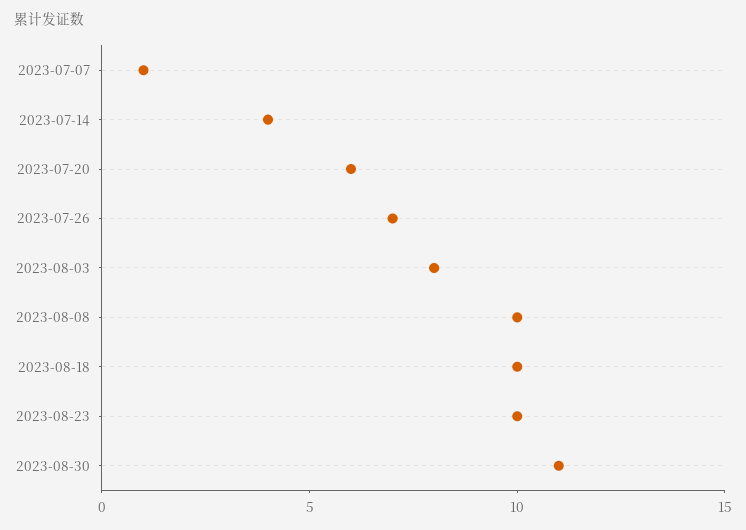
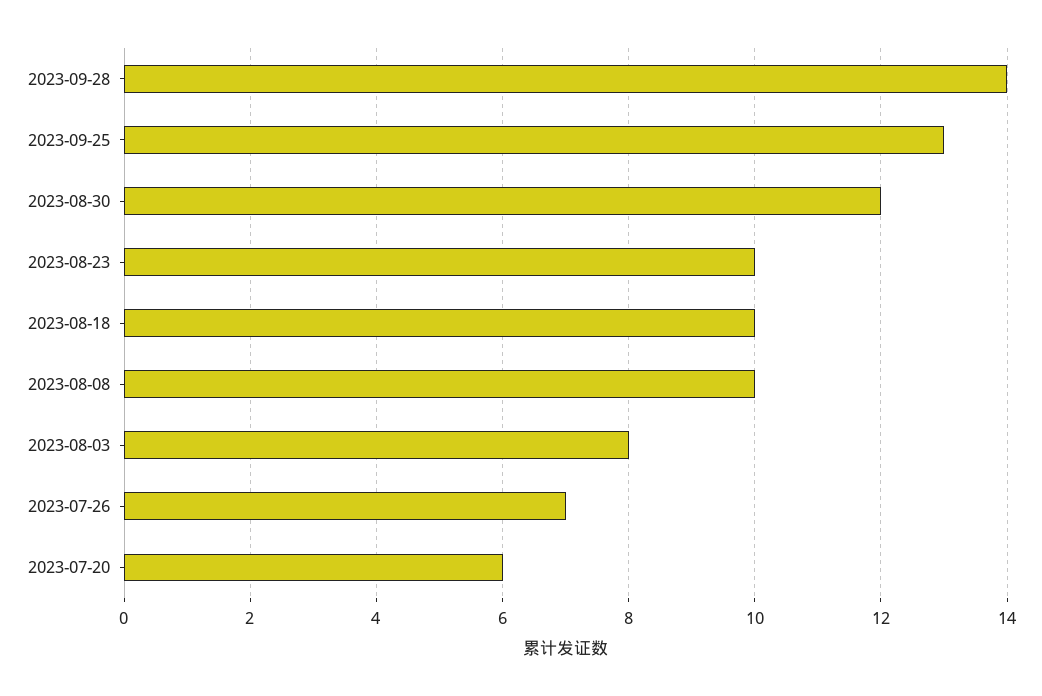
2023-07-07: 1 -> none
2023-07-14: 4 -> none
2023-08-30: 11 -> 12
2023-09-28: none -> 14
2023-09-25: none -> 13

